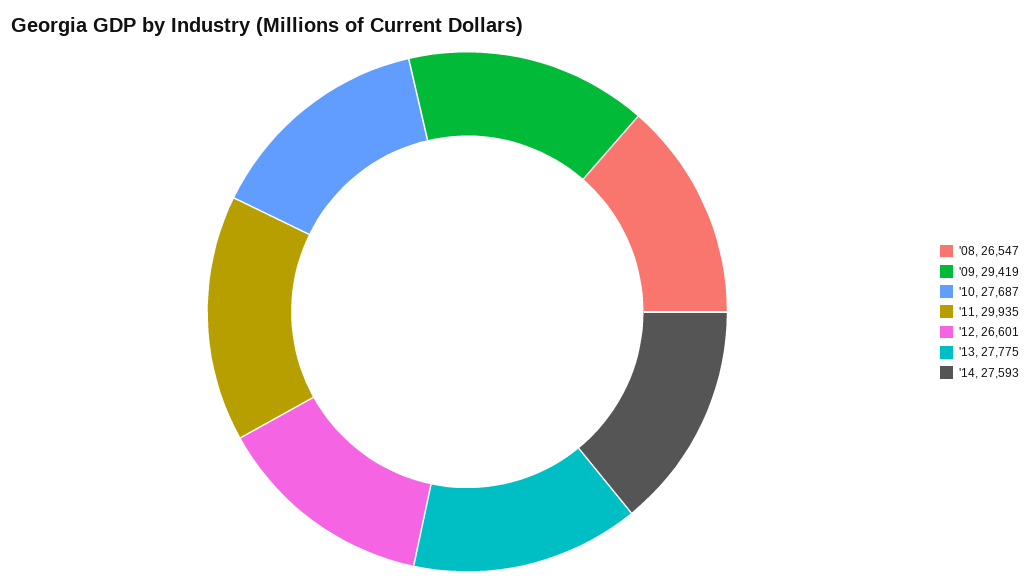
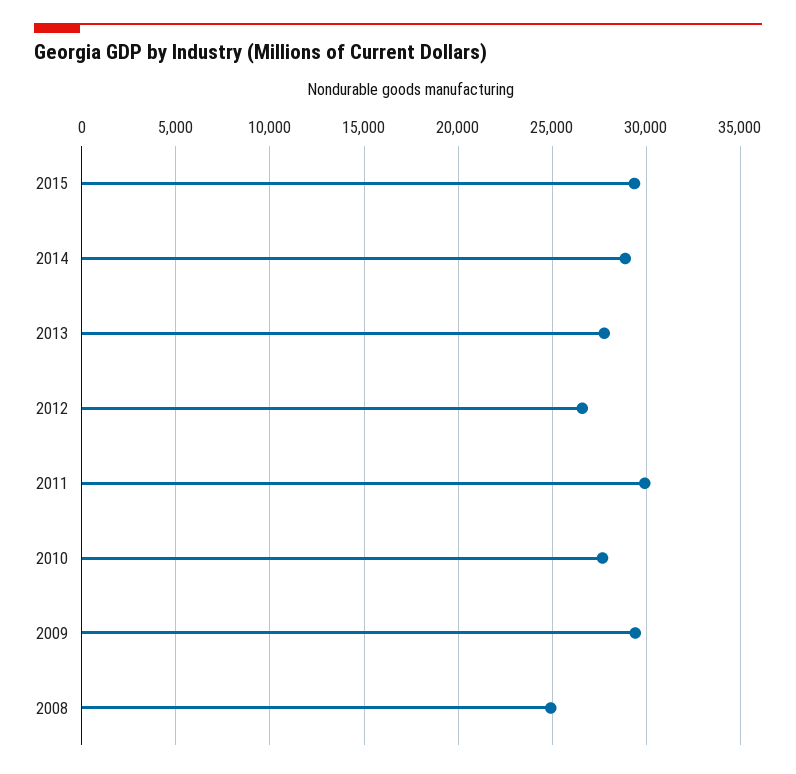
'08: 26547 -> 25000
'14: 27593 -> 29000
2015: none -> 29500

